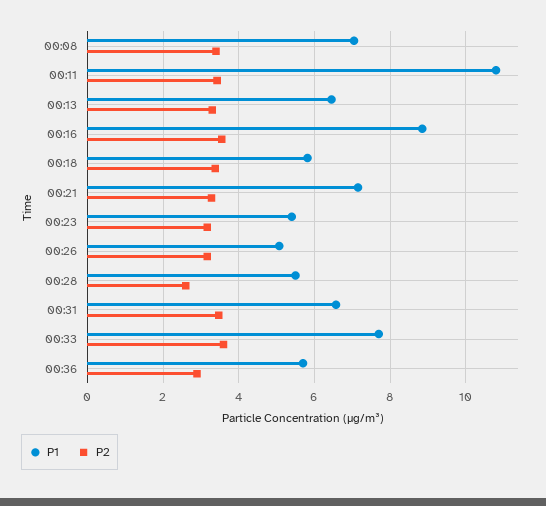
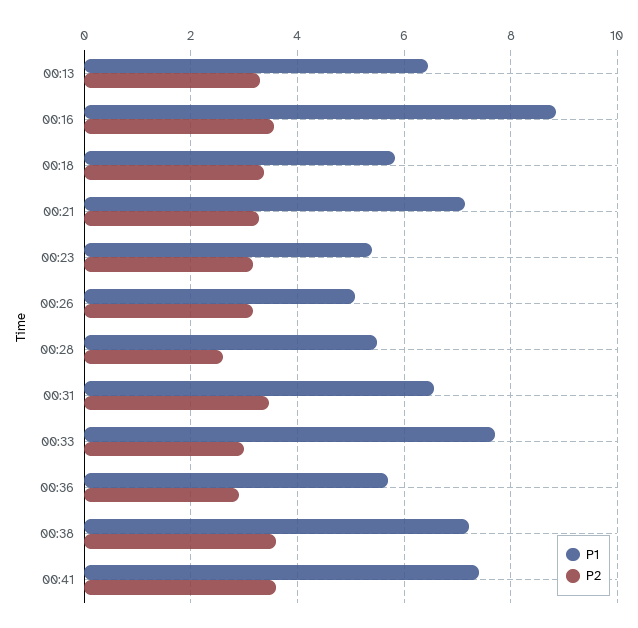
P1, 00:08: 7 -> none
P2, 00:08: 3.4 -> none
P1, 00:11: 10.8 -> none
P2, 00:11: 3.4 -> none
P2, 00:33: 3.6 -> 3
P1, 00:38: none -> 7.2
P2, 00:38: none -> 3.6
P1, 00:41: none -> 7.4
P2, 00:41: none -> 3.6

